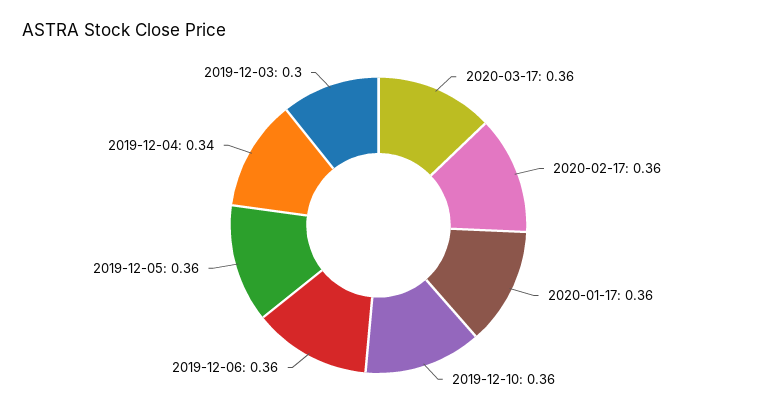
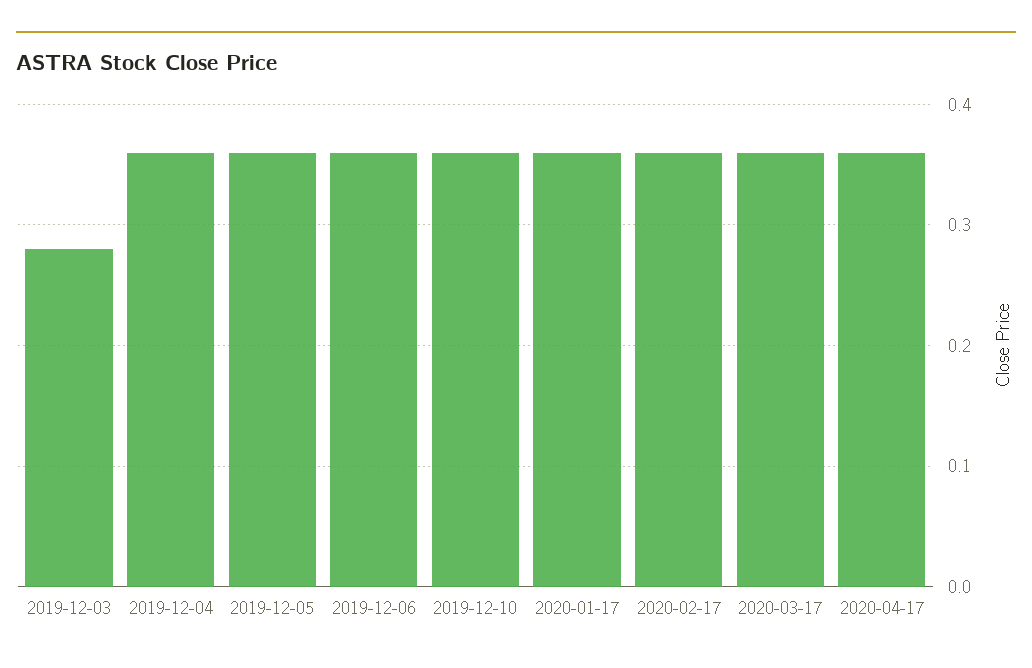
2019-12-04: 0.34 -> 0.36
2019-12-03: 0.3 -> 0.28
2020-04-17: none -> 0.36

